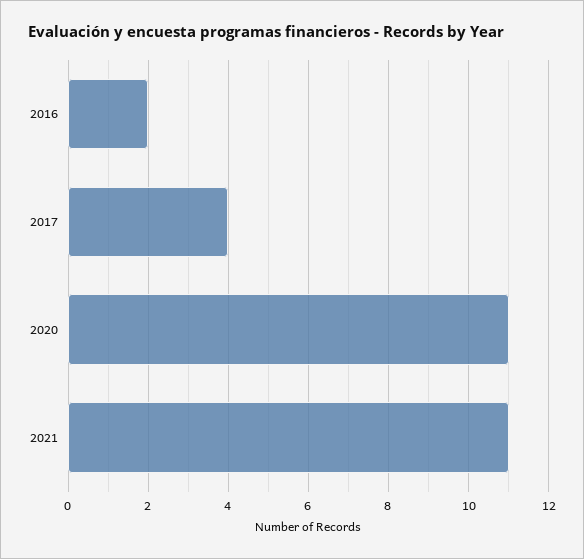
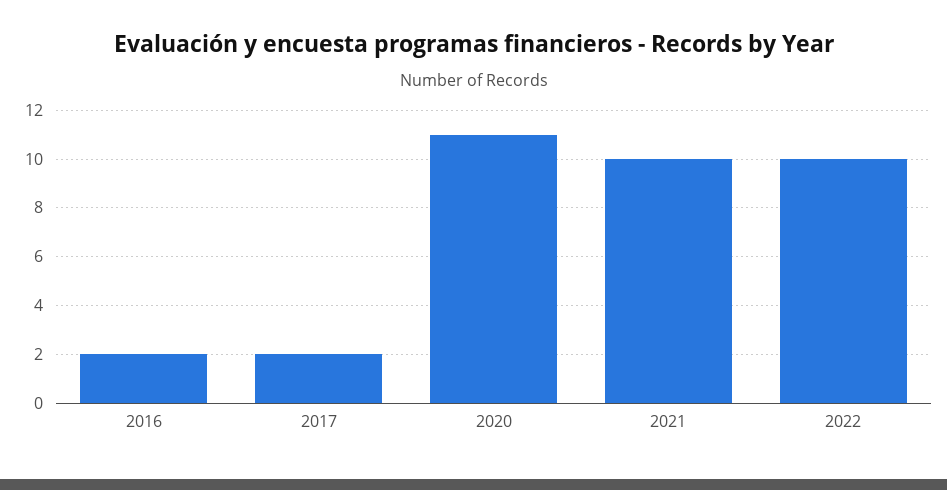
2017: 4 -> 2
2021: 11 -> 10
2022: none -> 10

